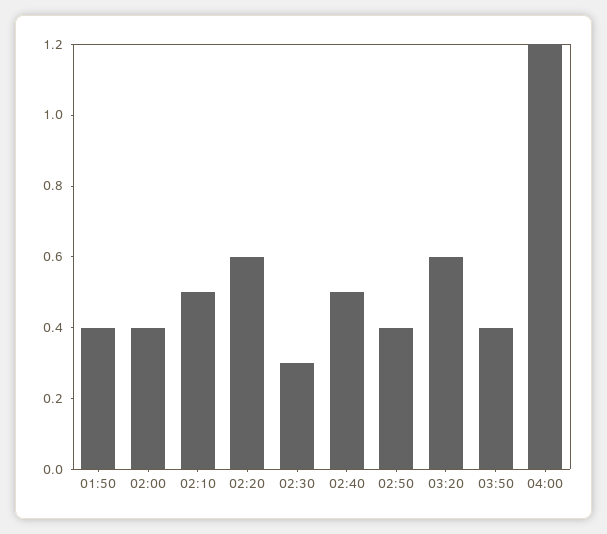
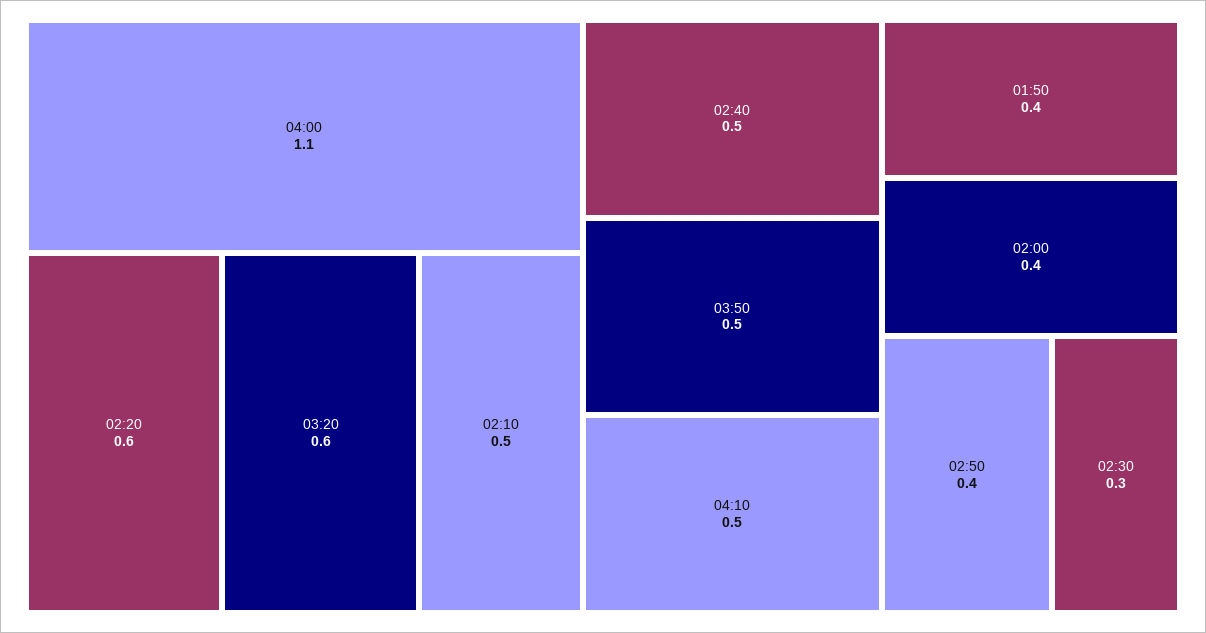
03:50: 0.4 -> 0.5
04:00: 1.2 -> 1.1
04:10: none -> 0.5

